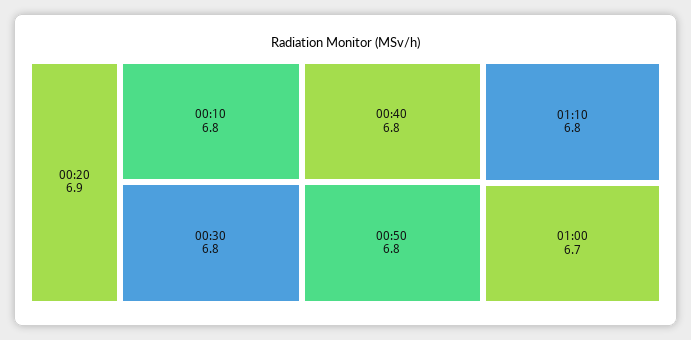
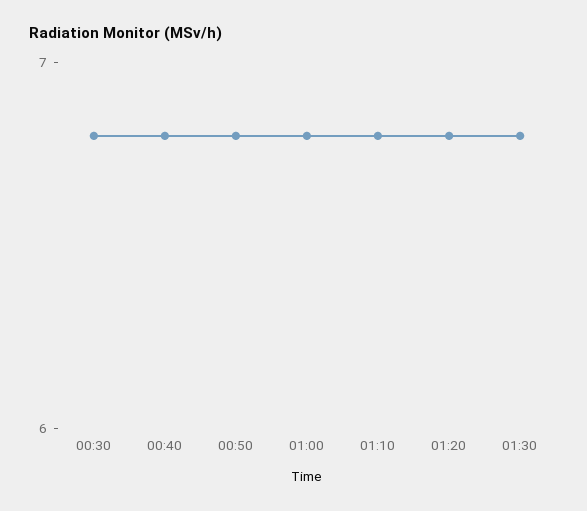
00:20: 6.9 -> none
00:10: 6.8 -> none
01:00: 6.7 -> 6.8
01:20: none -> 6.8
01:30: none -> 6.8

